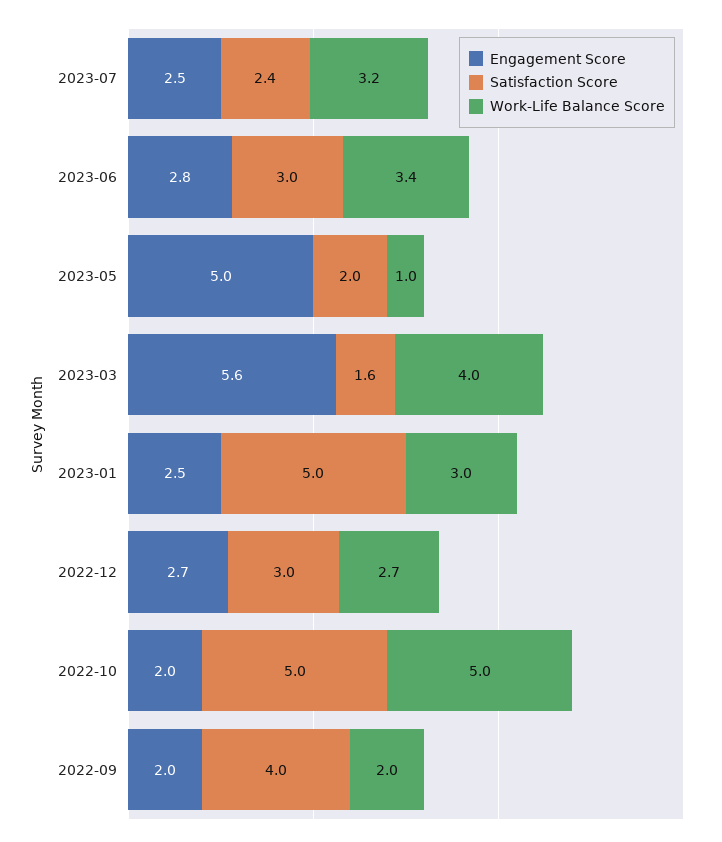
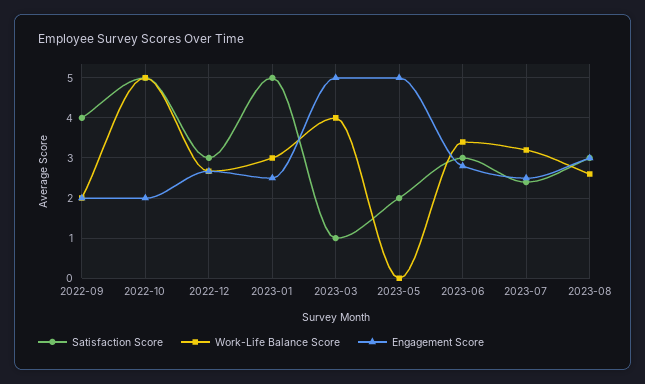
Work-Life Balance Score, 2023-05: 1 -> 0
Engagement Score, 2023-03: 5.6 -> 5
Satisfaction Score, 2023-03: 1.6 -> 1
Satisfaction Score, 2023-08: none -> 3
Work-Life Balance Score, 2023-08: none -> 2.6
Engagement Score, 2023-08: none -> 3

